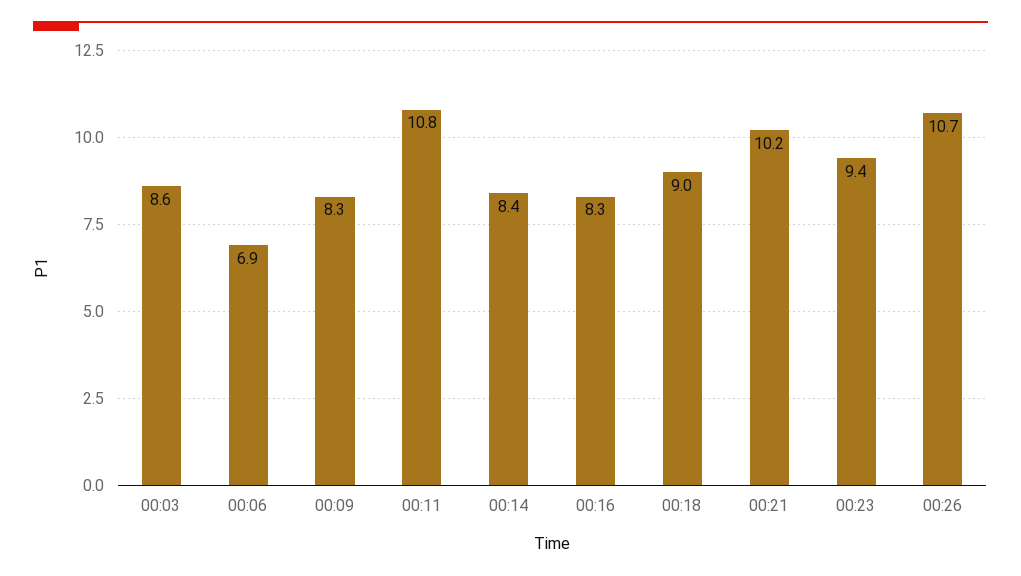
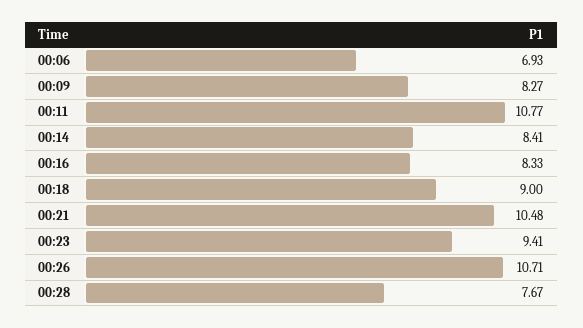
00:03: 8.6 -> none
00:21: 10.2 -> 10.48
00:28: none -> 7.67

